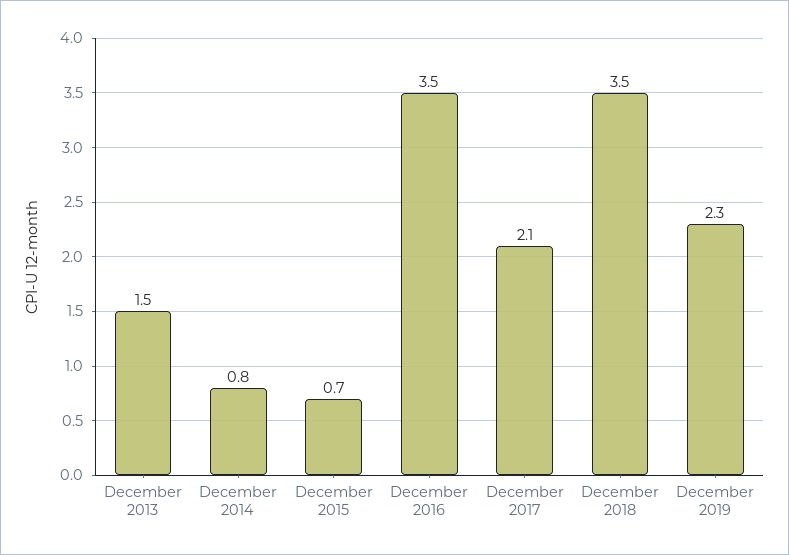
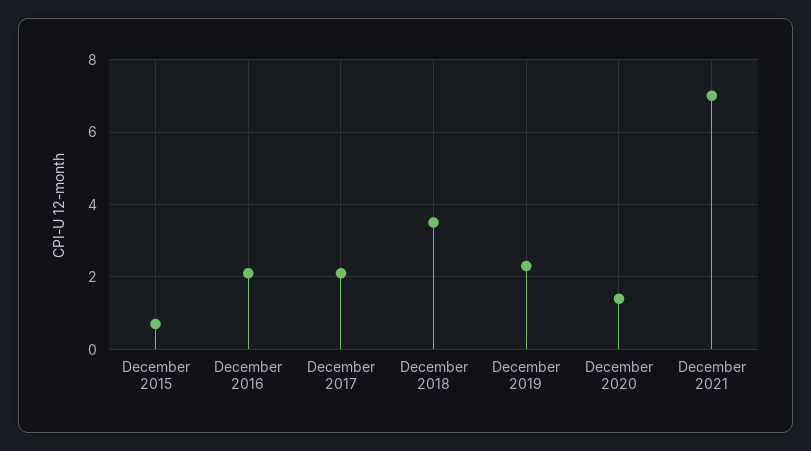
December 2013: 1.5 -> none
December 2014: 0.8 -> none
December 2016: 3.5 -> 2
December 2020: none -> 1.5
December 2021: none -> 7

